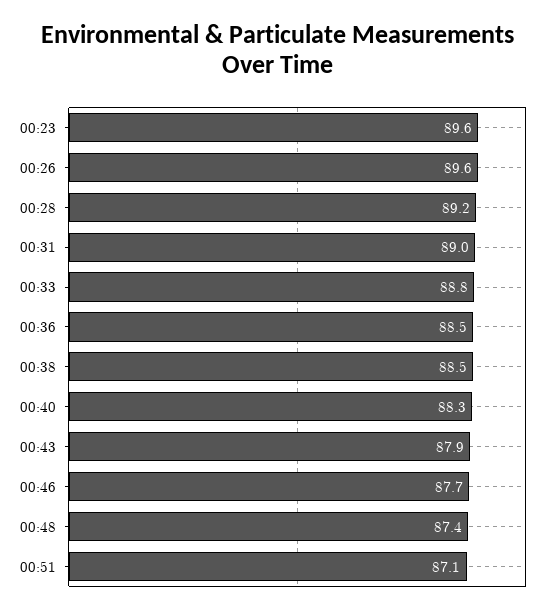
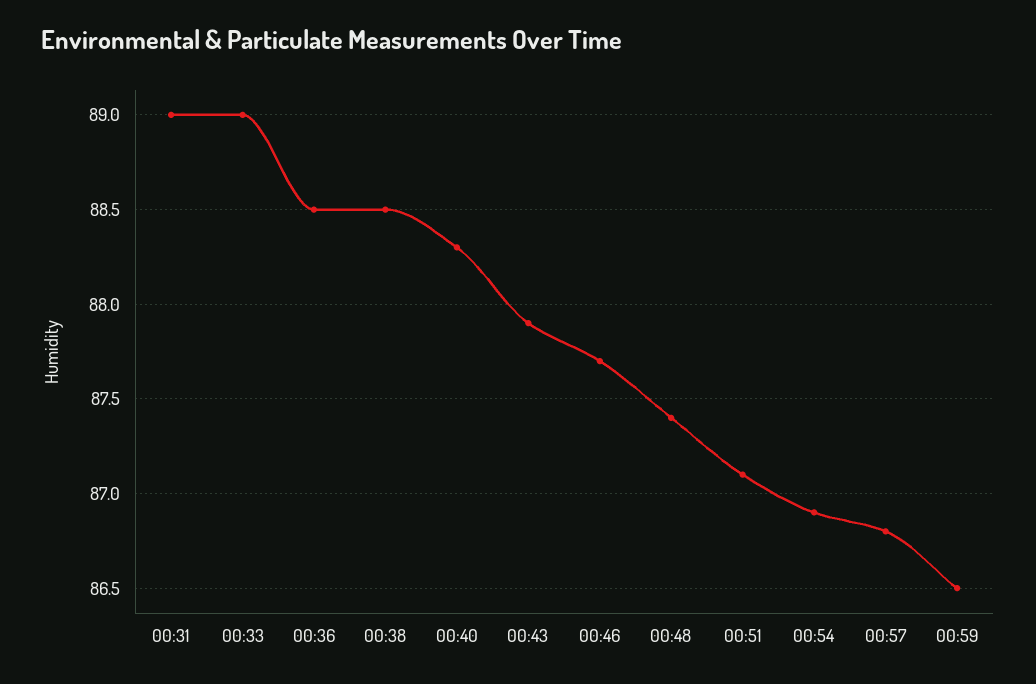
00:23: 89.6 -> none
00:26: 89.6 -> none
00:28: 89.2 -> none
00:33: 88.8 -> 89
00:54: none -> 86.9
00:57: none -> 86.8
00:59: none -> 86.5

